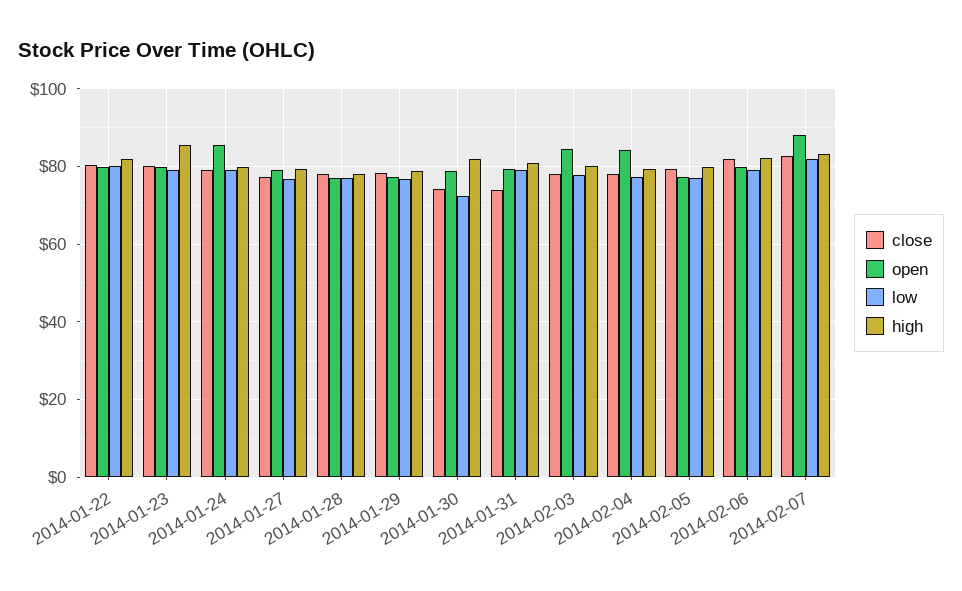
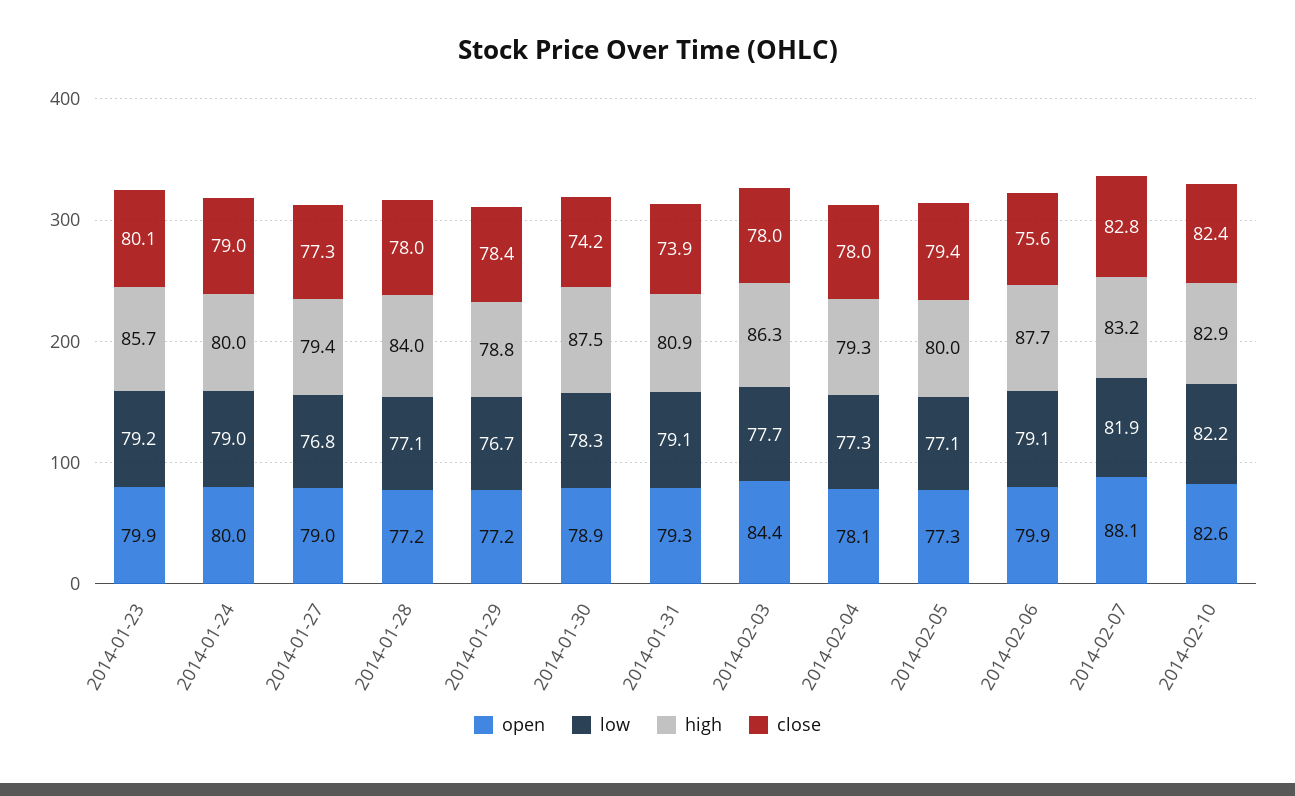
close, 2014-01-22: 80 -> none
open, 2014-01-22: 80 -> none
low, 2014-01-22: 80 -> none
high, 2014-01-22: 82 -> none
open, 2014-01-24: 86 -> 80
high, 2014-01-28: 78 -> 84
low, 2014-01-30: 72 -> 78.3
high, 2014-01-30: 82 -> 87.5
high, 2014-02-03: 80 -> 86.3
open, 2014-02-04: 84 -> 78.1
close, 2014-02-06: 82 -> 75.6
high, 2014-02-06: 82 -> 87.7
open, 2014-02-10: none -> 82.6
low, 2014-02-10: none -> 82.2
high, 2014-02-10: none -> 82.9
close, 2014-02-10: none -> 82.4

